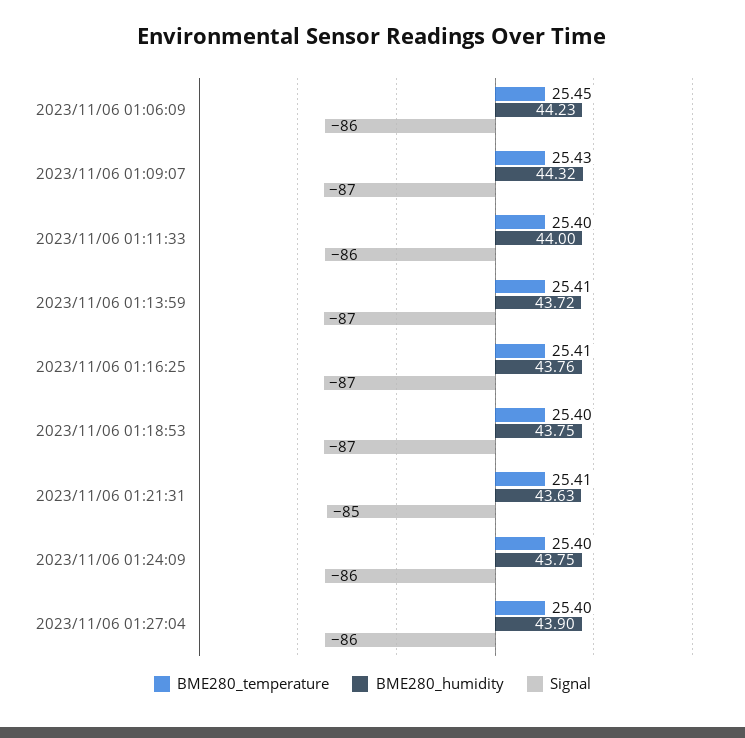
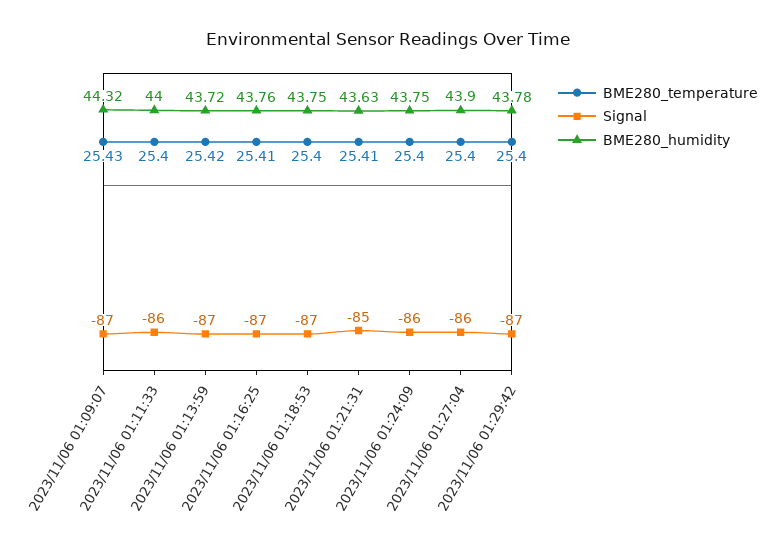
BME280_temperature, 2023/11/06 01:06:09: 25.45 -> none
BME280_humidity, 2023/11/06 01:06:09: 44.23 -> none
Signal, 2023/11/06 01:06:09: -86 -> none
BME280_temperature, 2023/11/06 01:13:59: 25.41 -> 25.42
BME280_temperature, 2023/11/06 01:29:42: none -> 25.4
Signal, 2023/11/06 01:29:42: none -> -87
BME280_humidity, 2023/11/06 01:29:42: none -> 43.78

